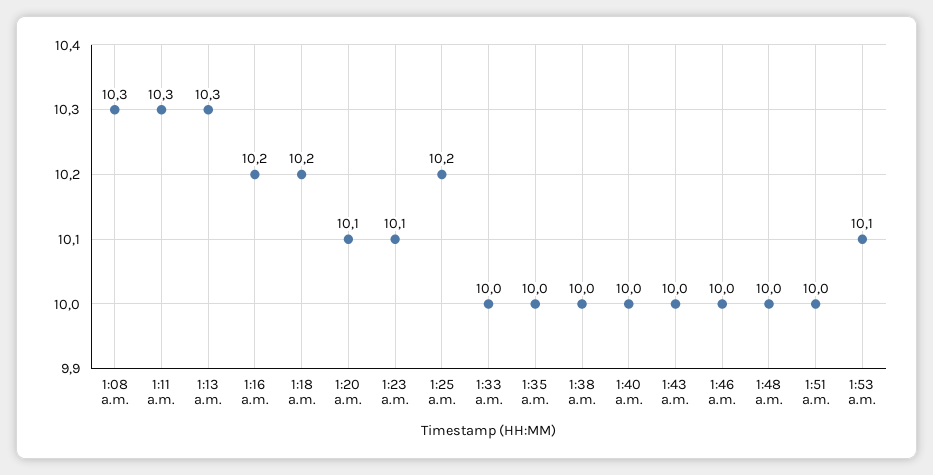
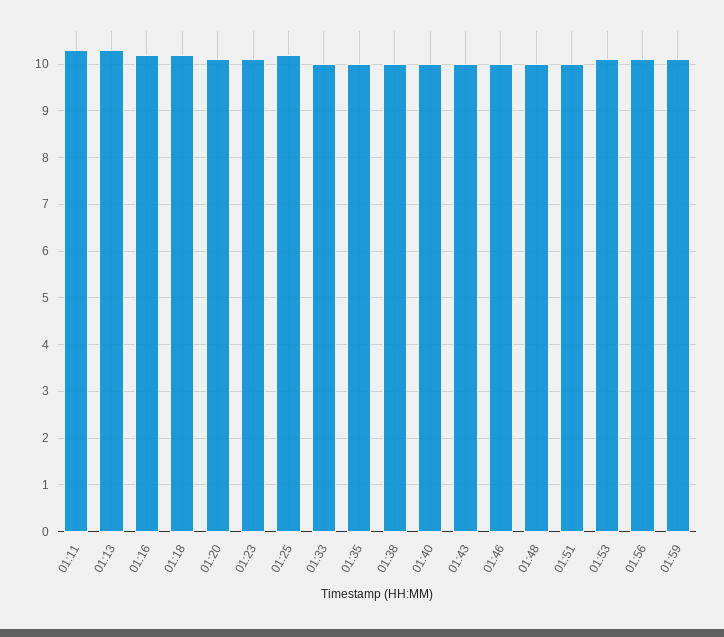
1:08 a.m.: 10.3 -> none
01:56: none -> 10
01:59: none -> 10

